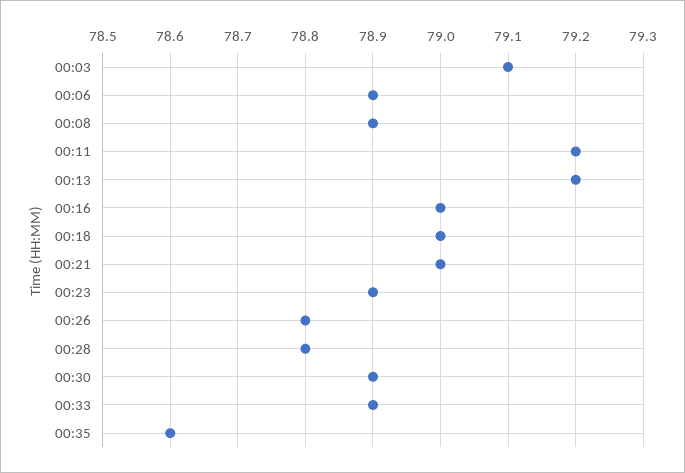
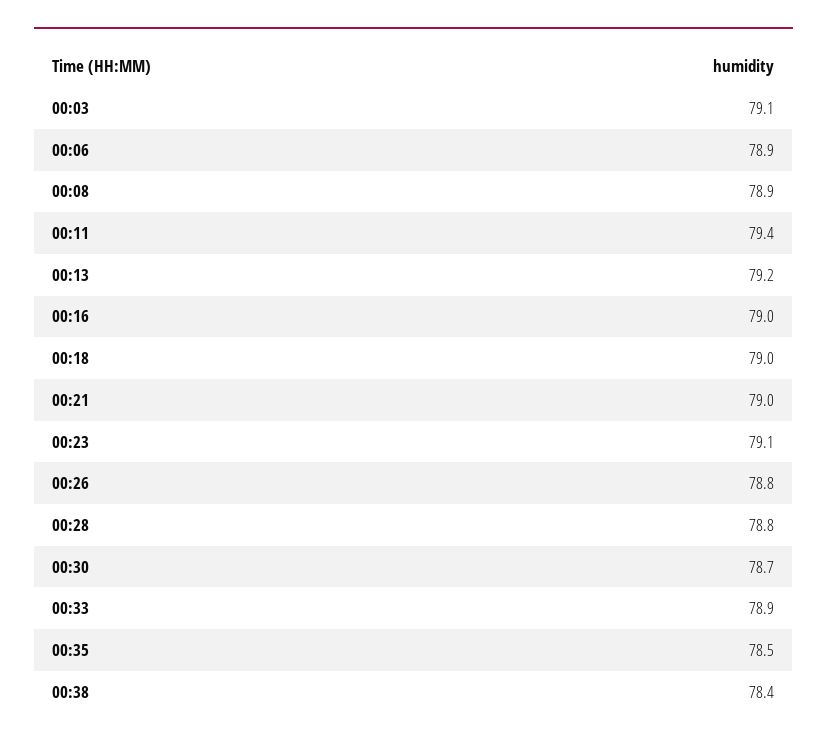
00:11: 79.2 -> 79.4
00:23: 78.9 -> 79.1
00:30: 78.9 -> 78.7
00:35: 78.6 -> 78.5
00:38: none -> 78.4

